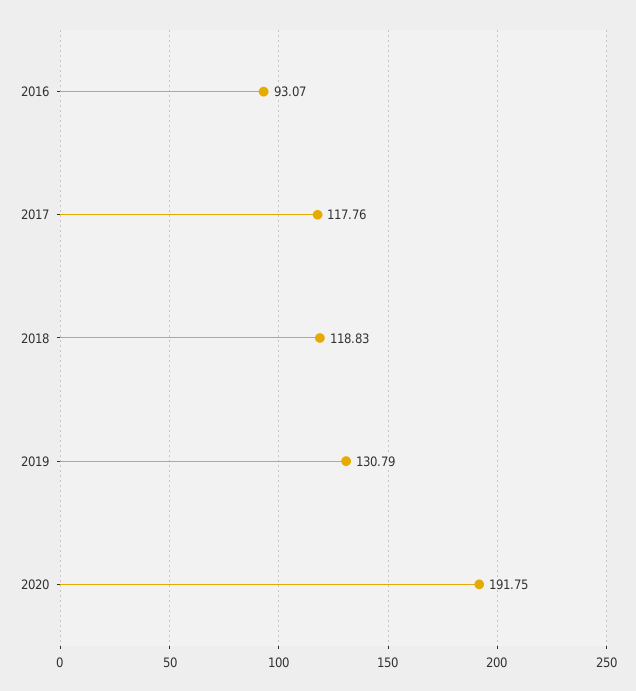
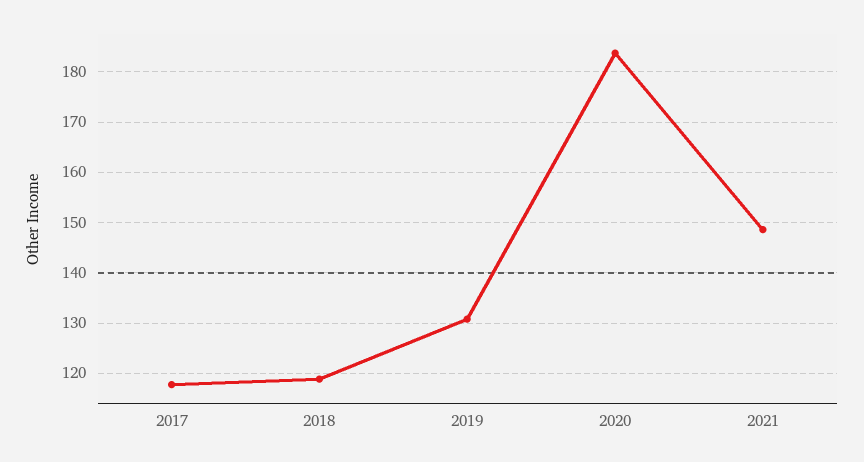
2016: 93.07 -> none
2020: 191.75 -> 184
2021: none -> 148

